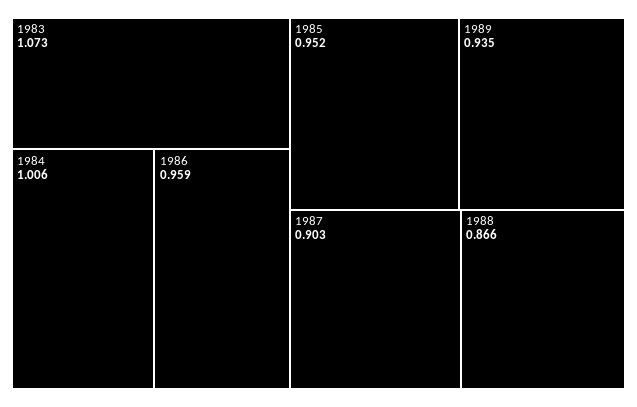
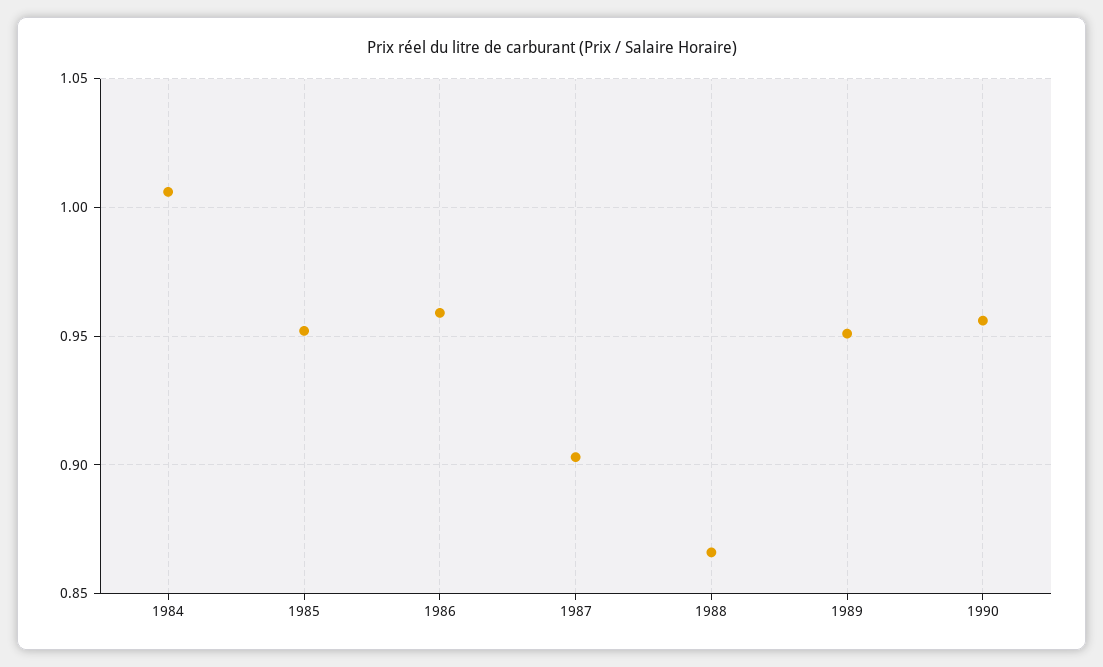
1983: 1.073 -> none
1989: 0.935 -> 0.95
1990: none -> 0.955

